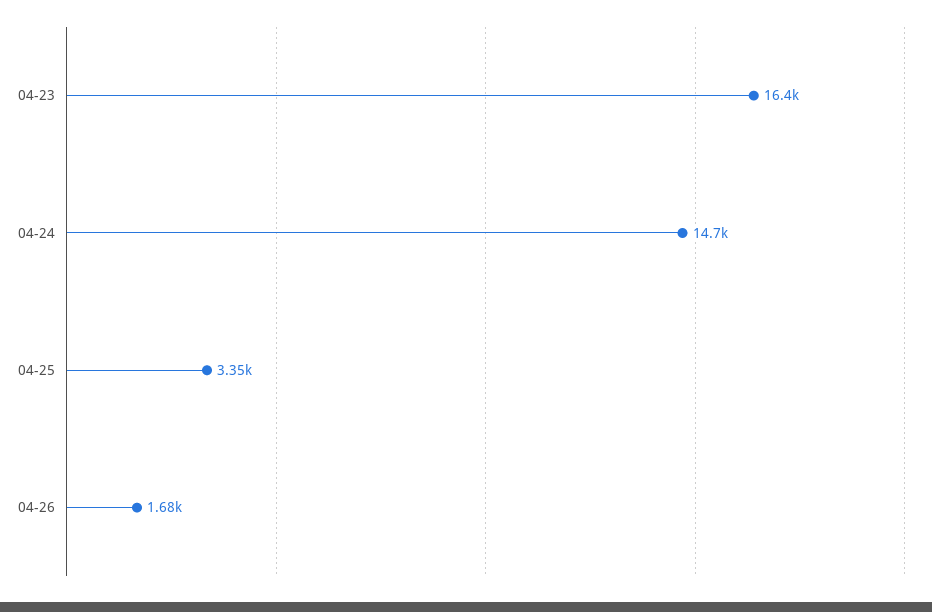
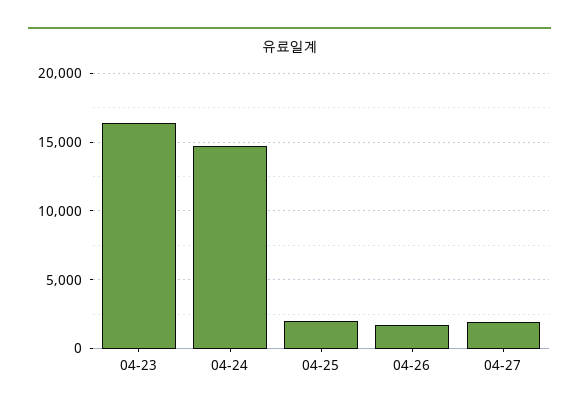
04-25: 3350 -> 2000
04-27: none -> 2000

